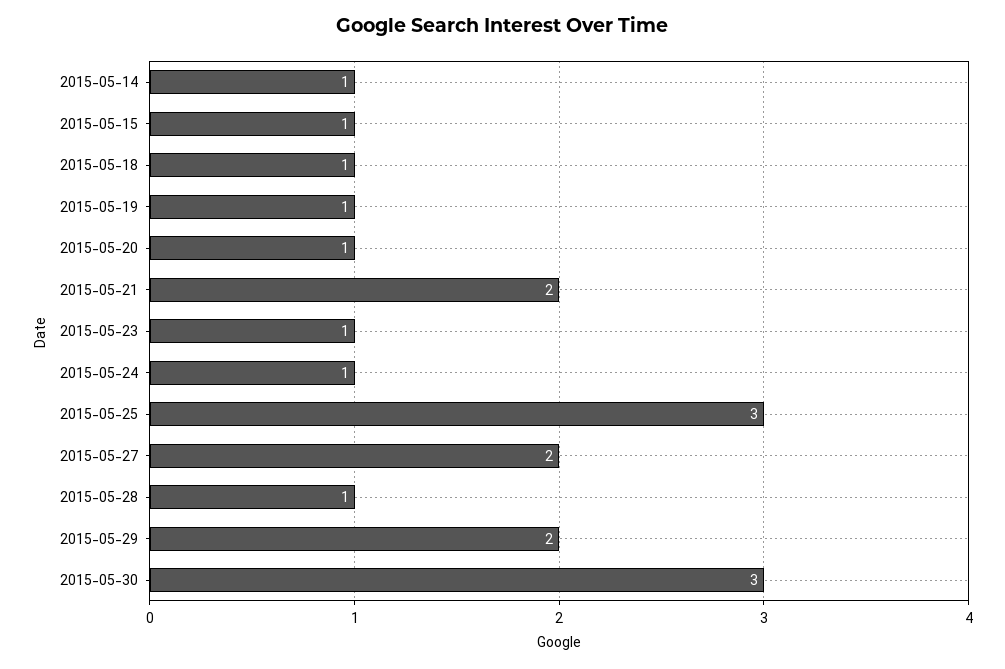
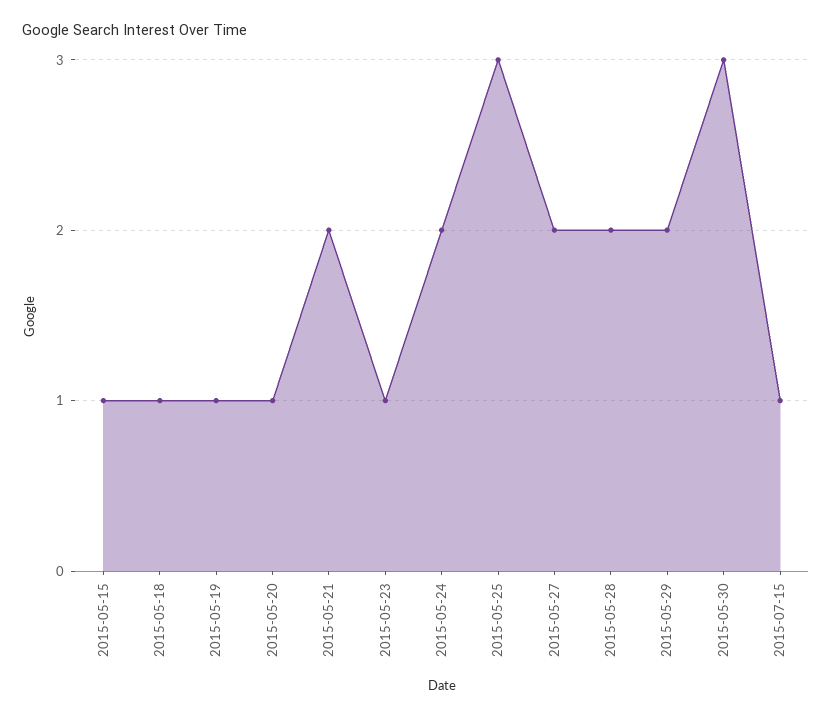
2015-05-14: 1 -> none
2015-05-24: 1 -> 2
2015-05-28: 1 -> 2
2015-07-15: none -> 1

